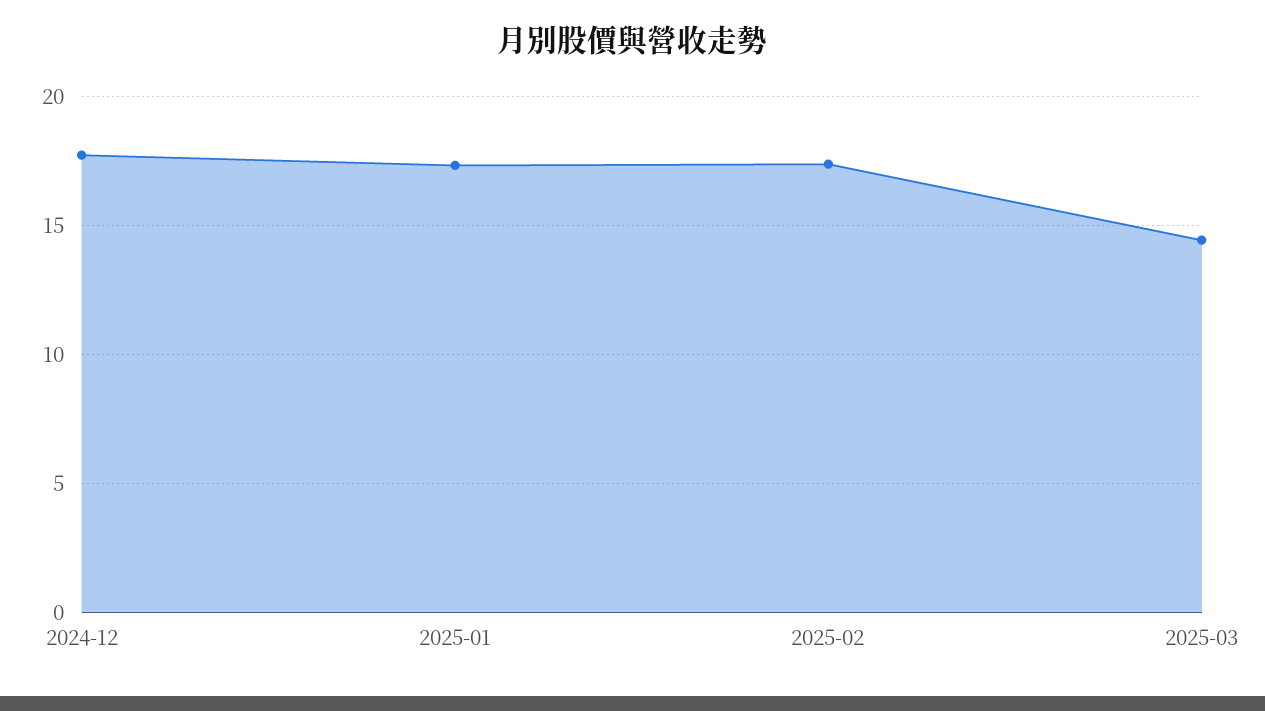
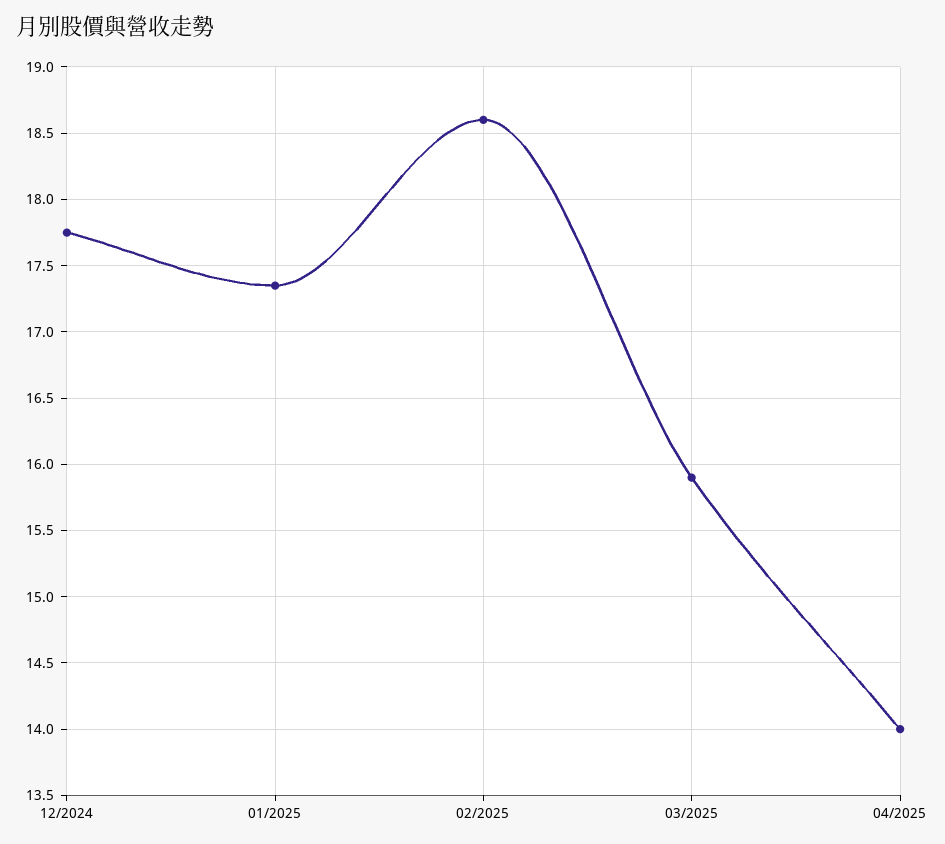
2025-02: 17.5 -> 18.6
2025-03: 14.5 -> 15.9
04/2025: none -> 14

